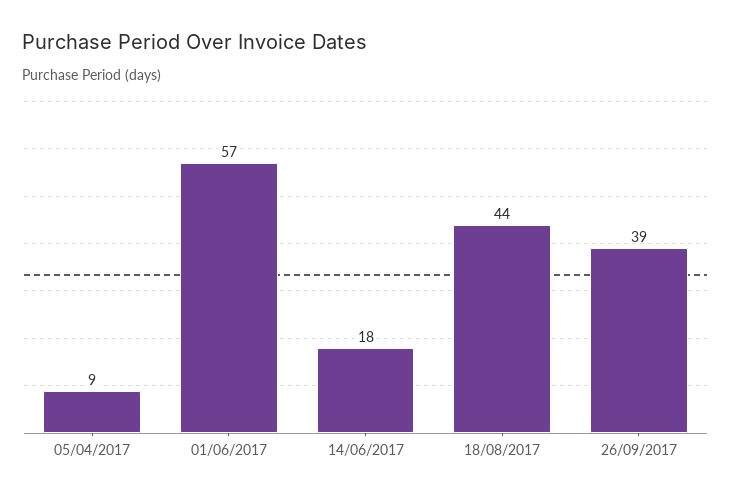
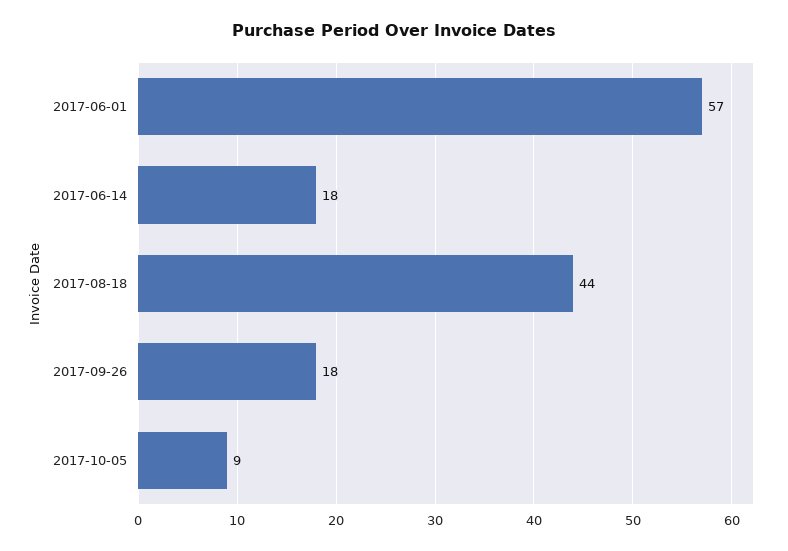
05/04/2017: 9 -> none
26/09/2017: 39 -> 18
2017-10-05: none -> 9

